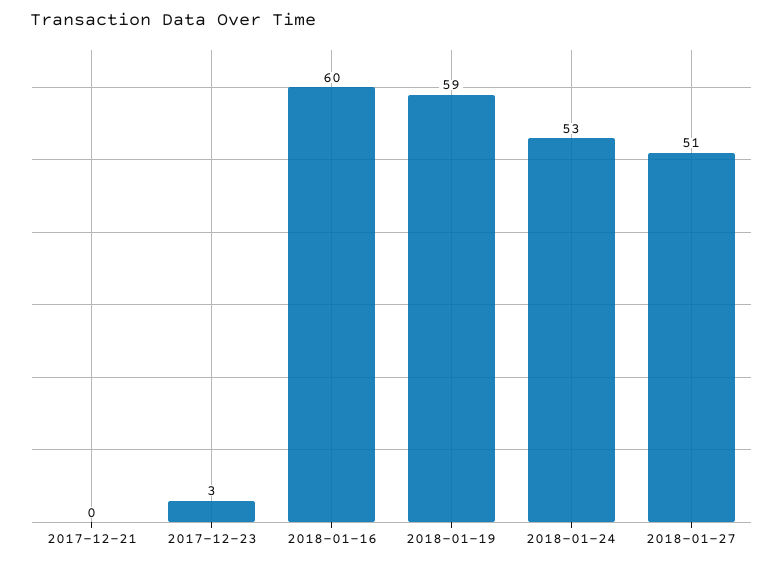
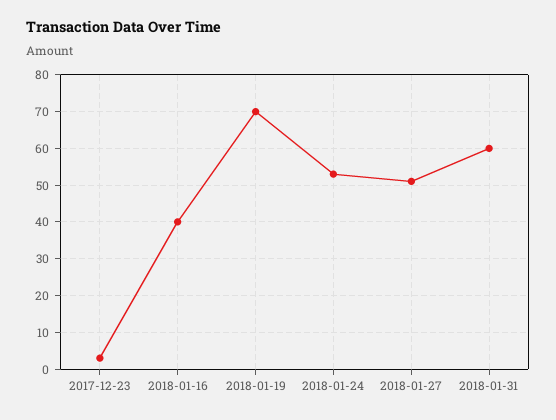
2017-12-21: 0 -> none
2018-01-16: 60 -> 40
2018-01-19: 59 -> 70
2018-01-31: none -> 60

